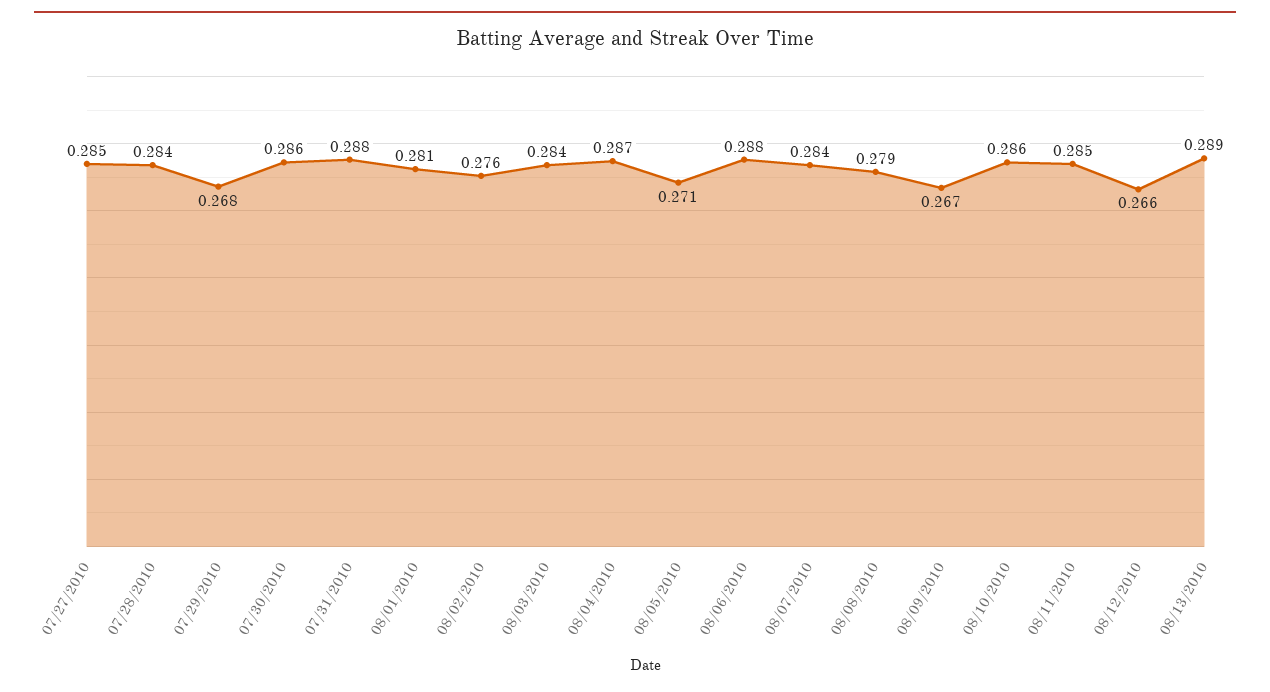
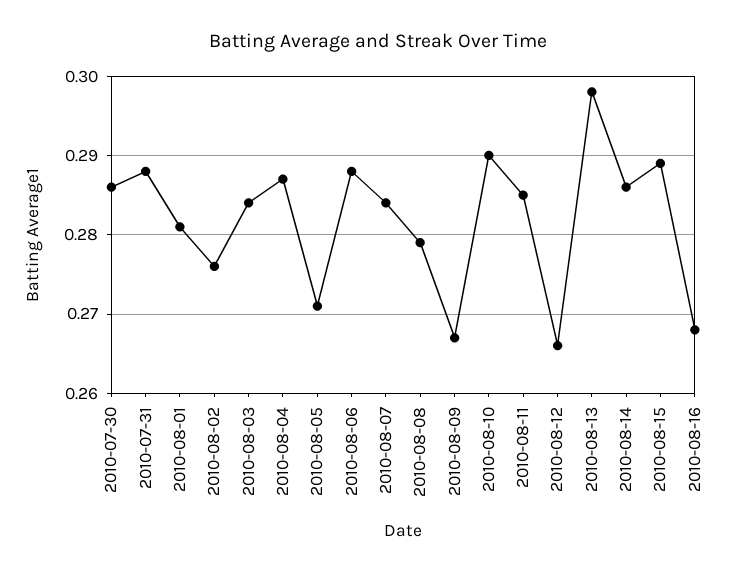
07/27/2010: 0.285 -> none
07/28/2010: 0.284 -> none
07/29/2010: 0.268 -> none
08/10/2010: 0.286 -> 0.29
08/13/2010: 0.289 -> 0.298
2010-08-14: none -> 0.286
2010-08-15: none -> 0.289
2010-08-16: none -> 0.268

